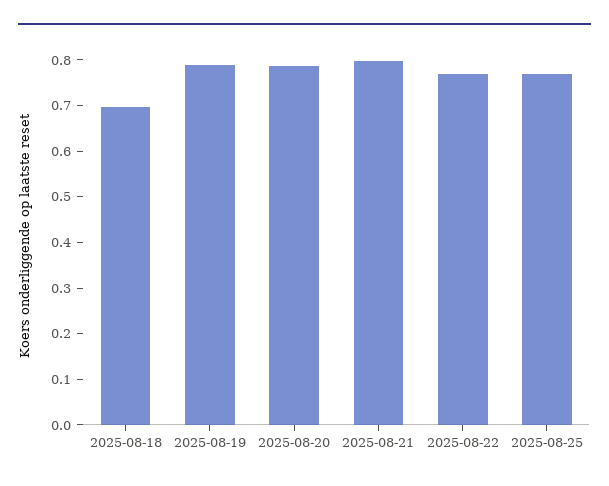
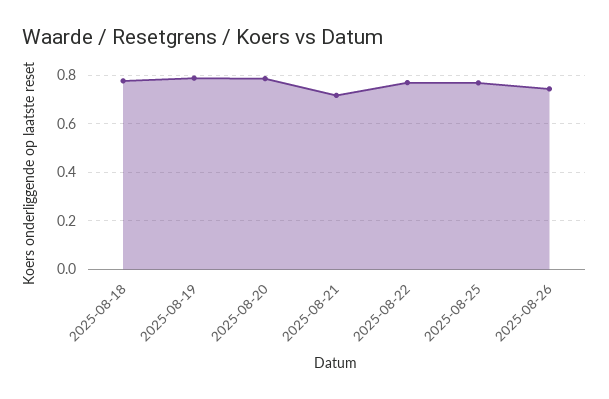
2025-08-18: 0.7 -> 0.775
2025-08-21: 0.8 -> 0.725
2025-08-26: none -> 0.75

